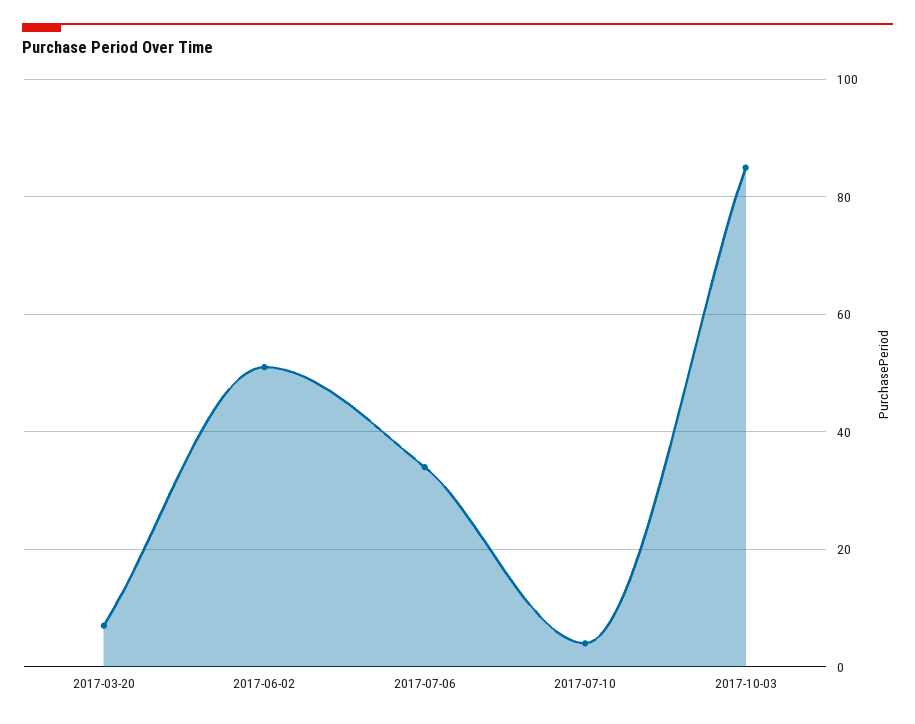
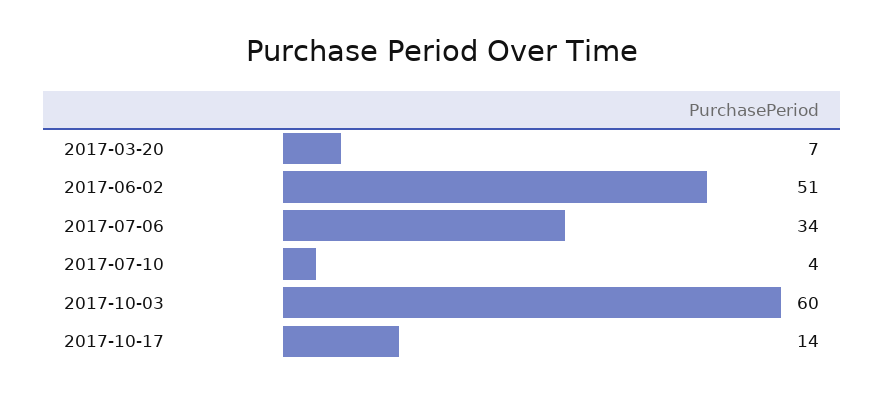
2017-10-03: 85 -> 60
2017-10-17: none -> 14

